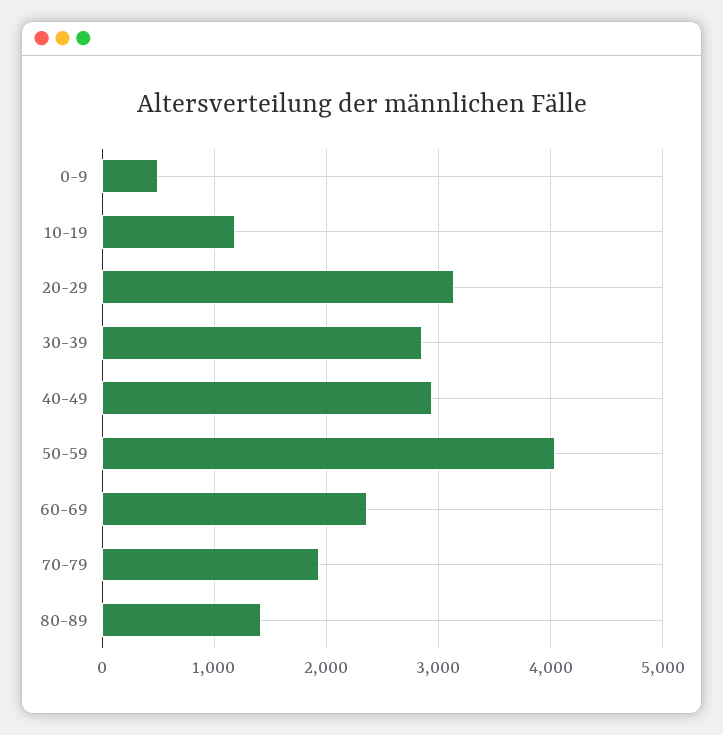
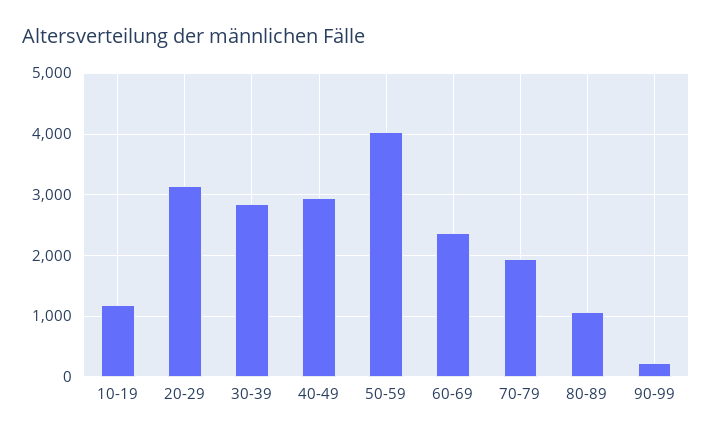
0-9: 500 -> none
80-89: 1400 -> 1100
90-99: none -> 200

